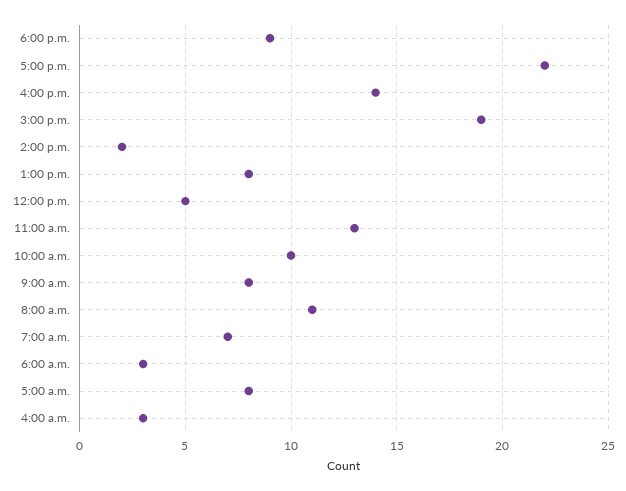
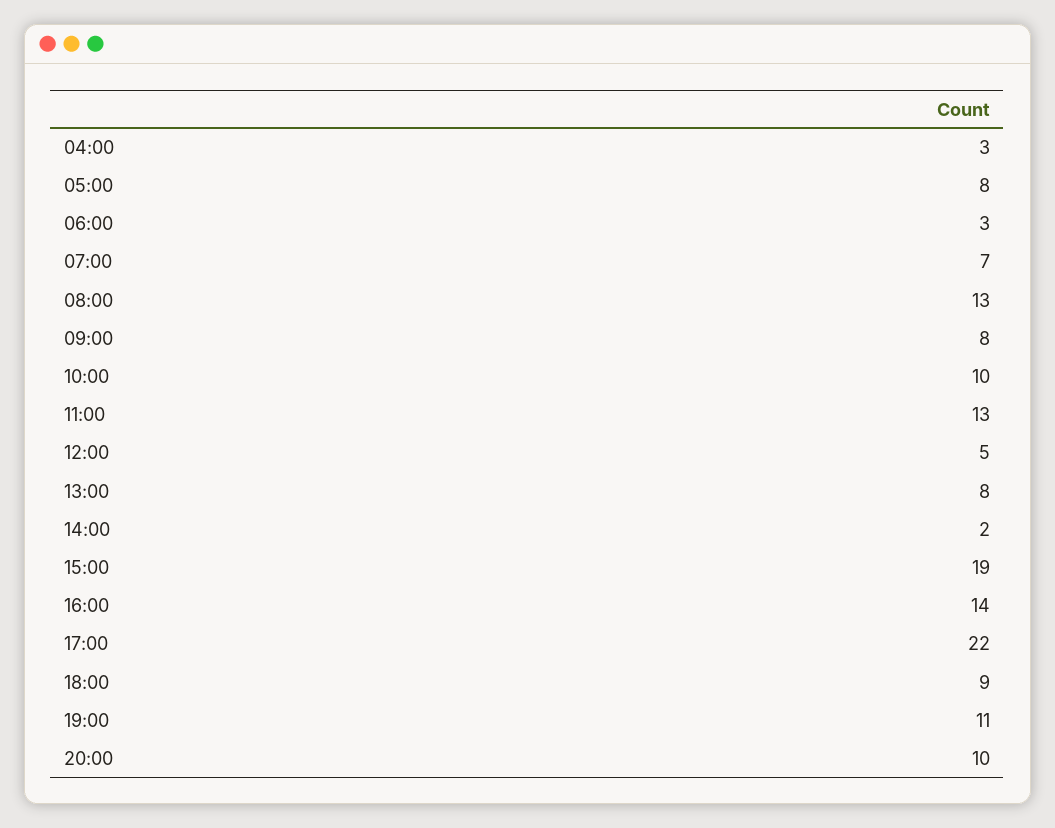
8:00 a.m.: 11 -> 13
19:00: none -> 11
20:00: none -> 10

